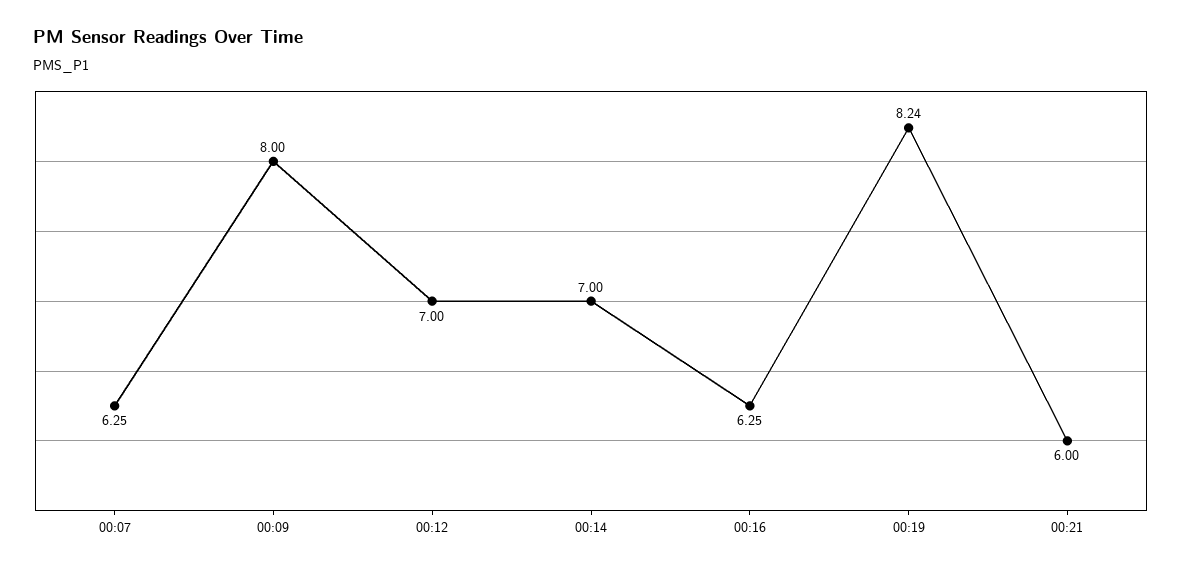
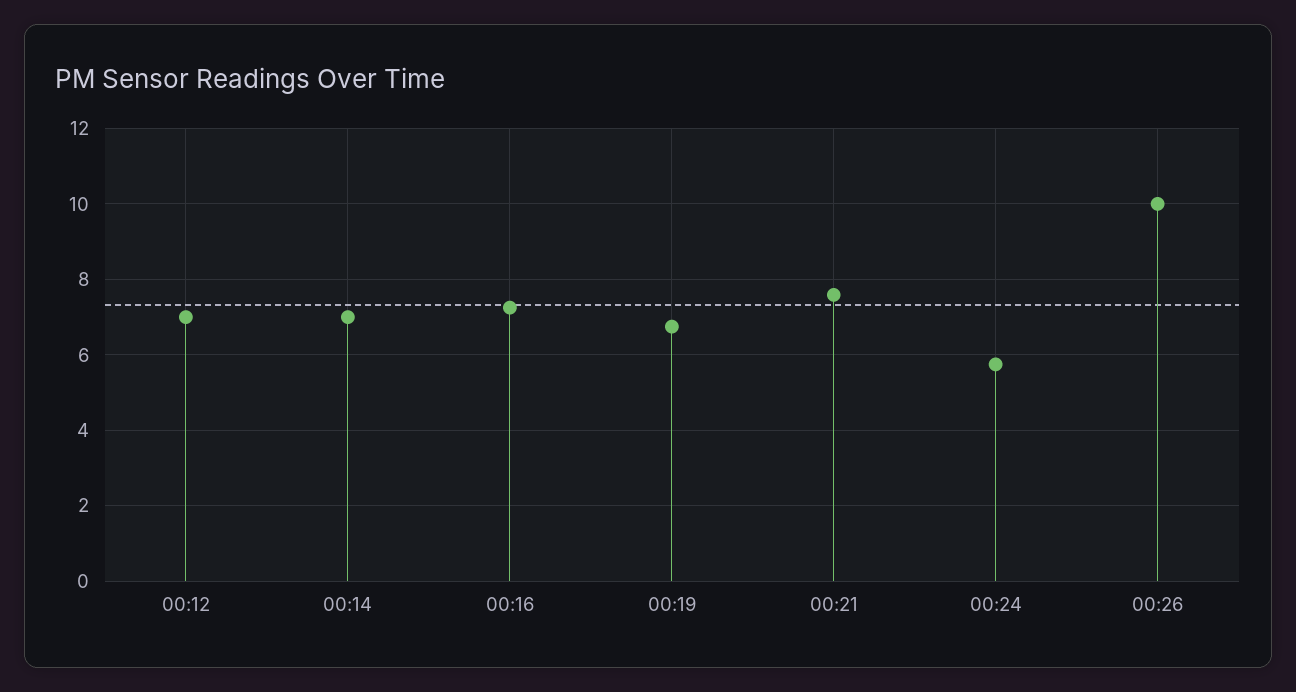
00:07: 6.25 -> none
00:09: 8 -> none
00:16: 6.25 -> 7.2
00:19: 8.24 -> 6.8
00:21: 6 -> 7.6
00:24: none -> 5.8
00:26: none -> 10

